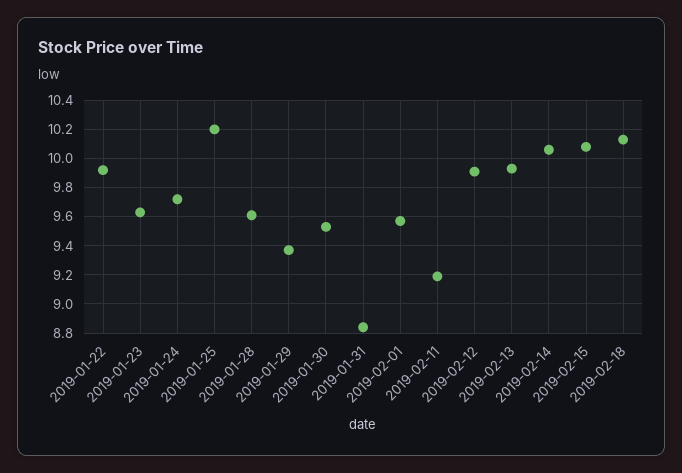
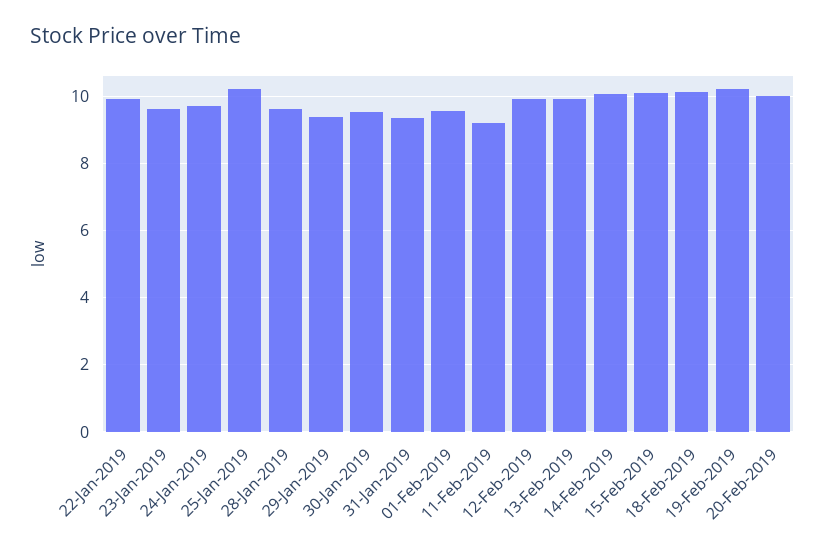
2019-01-31: 8.85 -> 9.4
19-Feb-2019: none -> 10.2
20-Feb-2019: none -> 10

